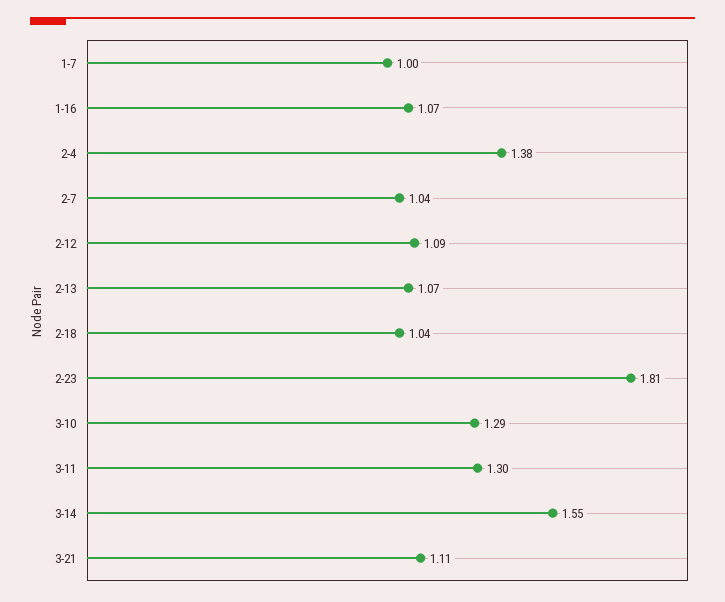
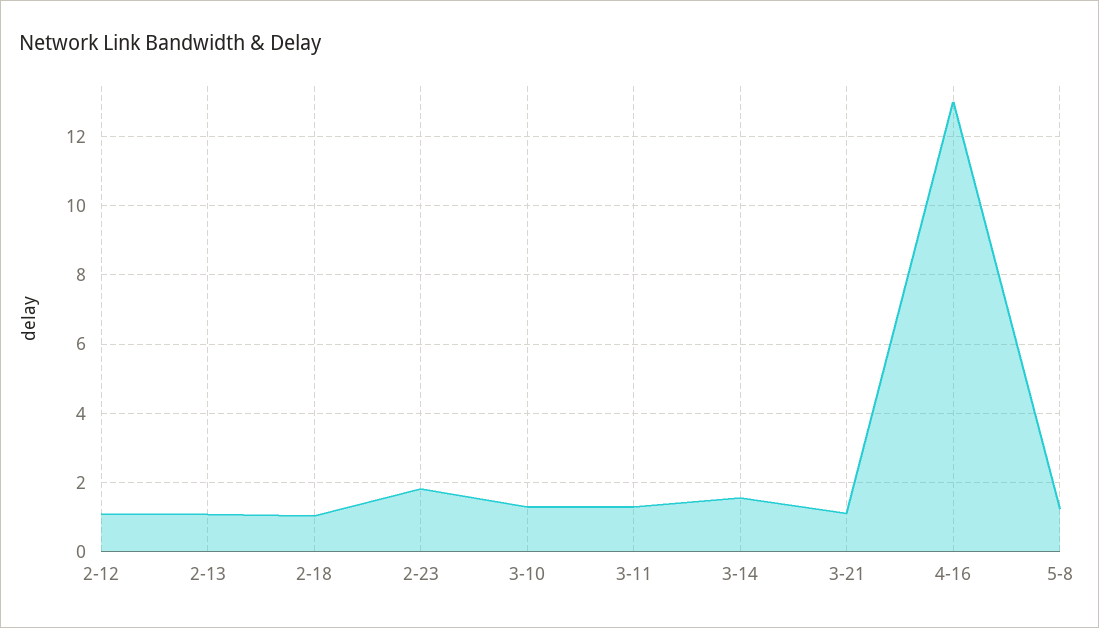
1-7: 1 -> none
1-16: 1.07 -> none
2-4: 1.38 -> none
2-7: 1.04 -> none
4-16: none -> 13
5-8: none -> 1.2

